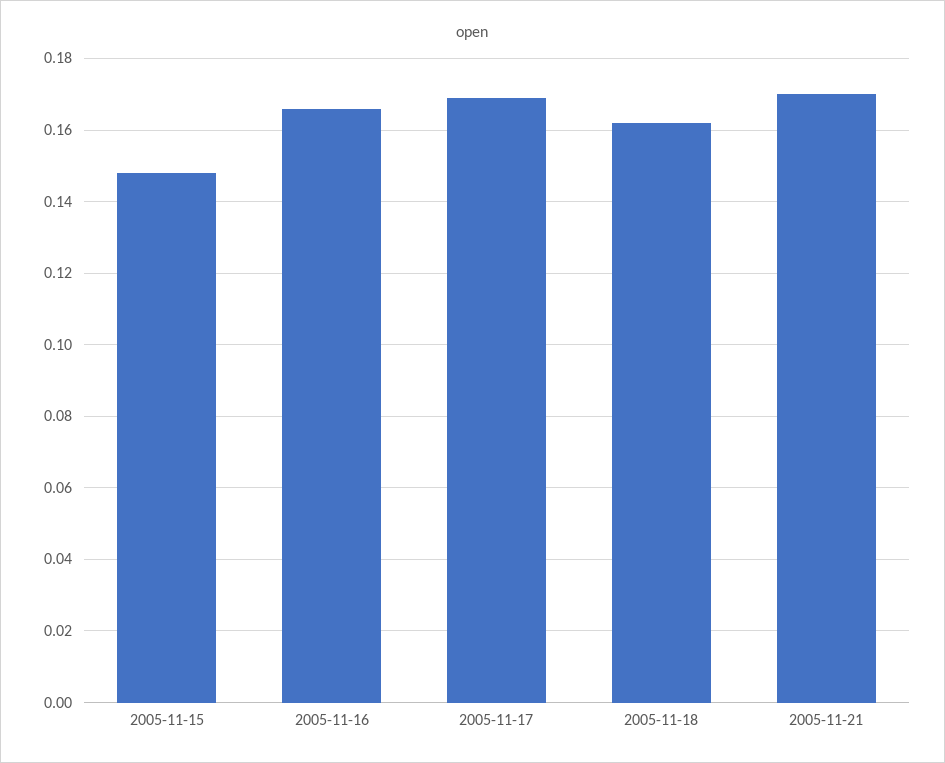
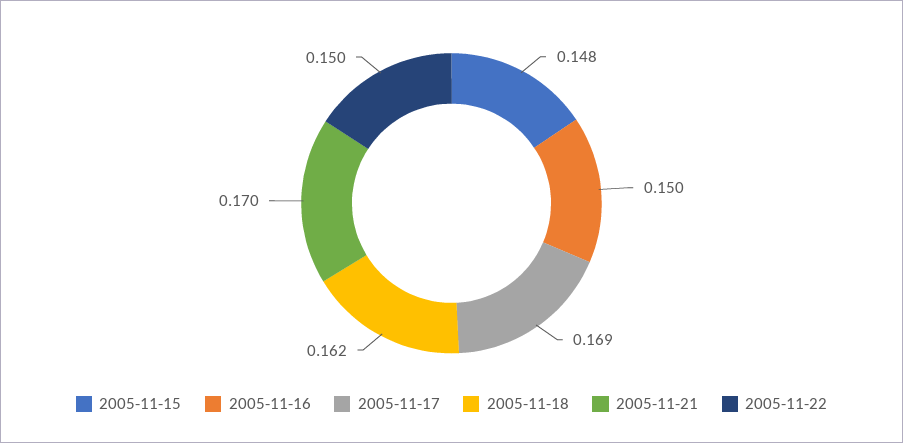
2005-11-16: 0.165 -> 0.15
2005-11-22: none -> 0.15

